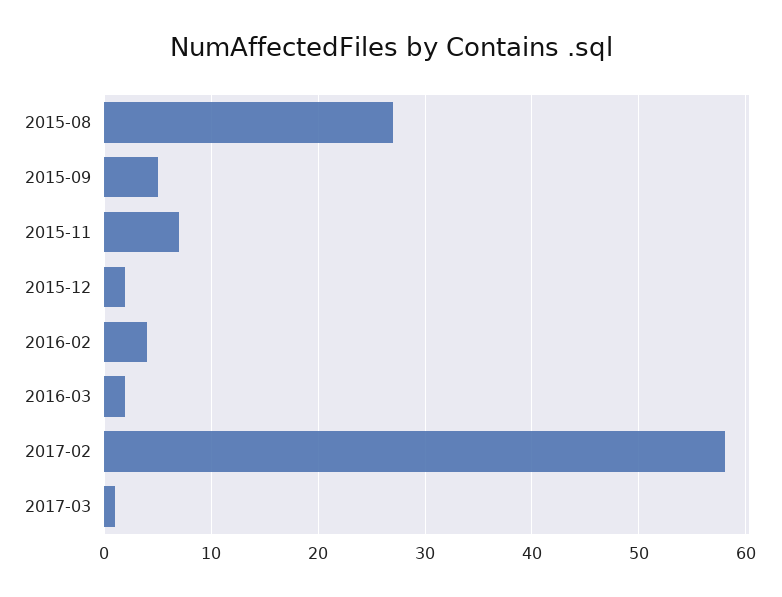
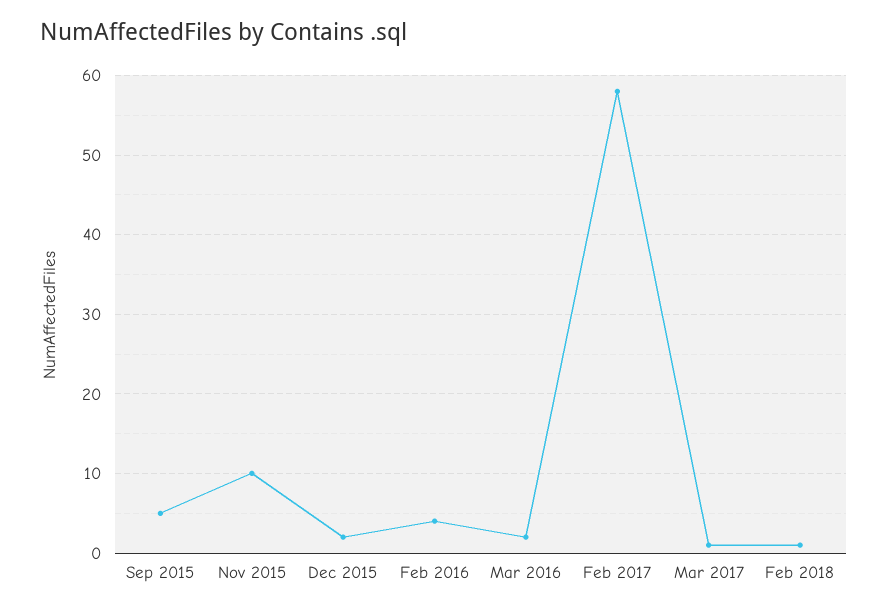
2015-08: 27 -> none
2015-11: 7 -> 10
Feb 2018: none -> 1

